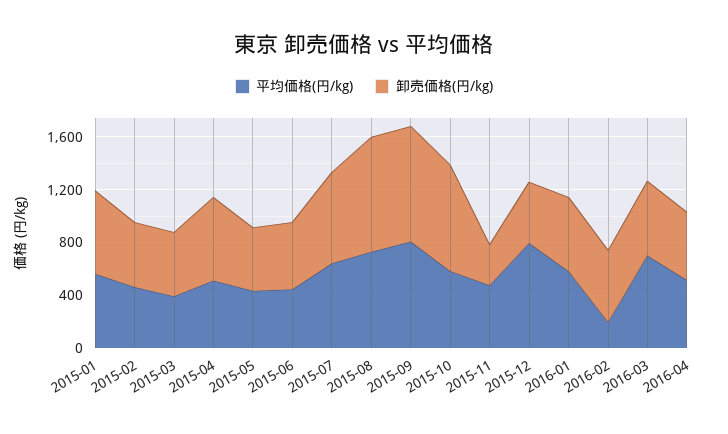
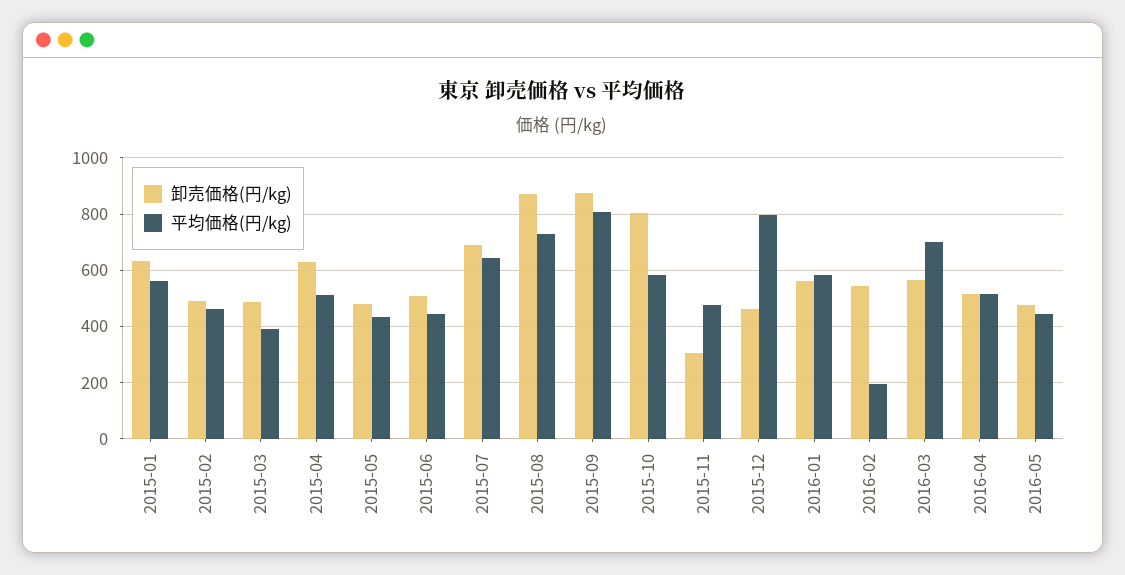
卸売価格(円/kg), 2016-05: none -> 475
平均価格(円/kg), 2016-05: none -> 450

